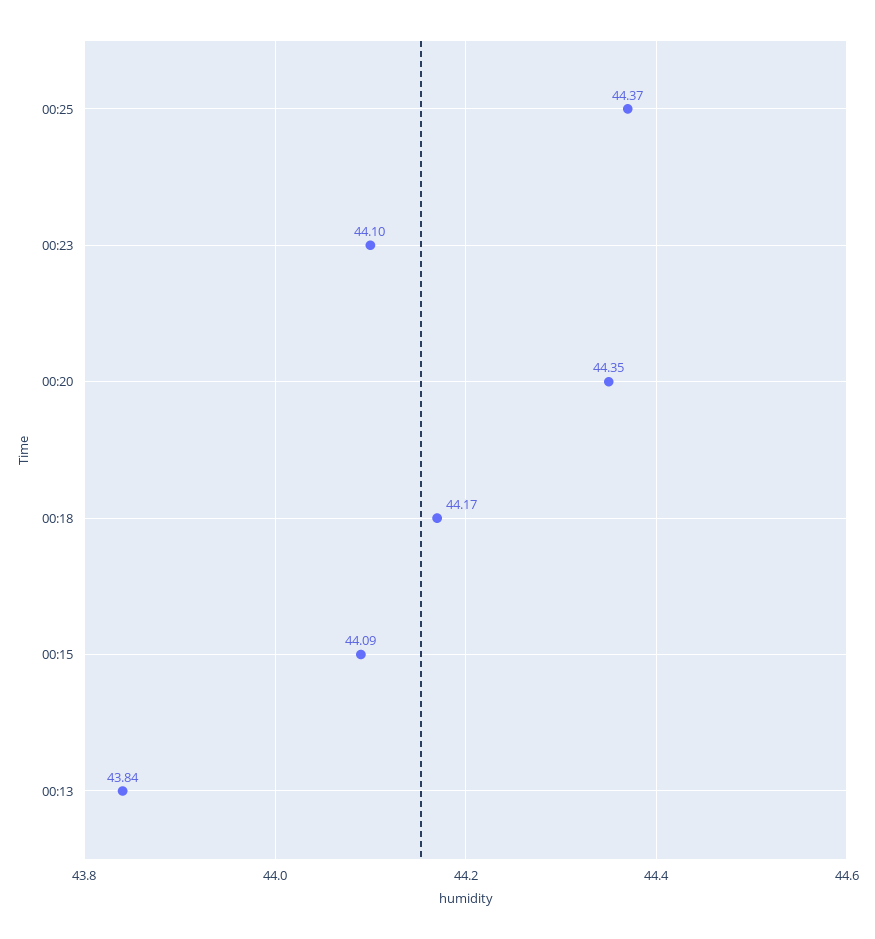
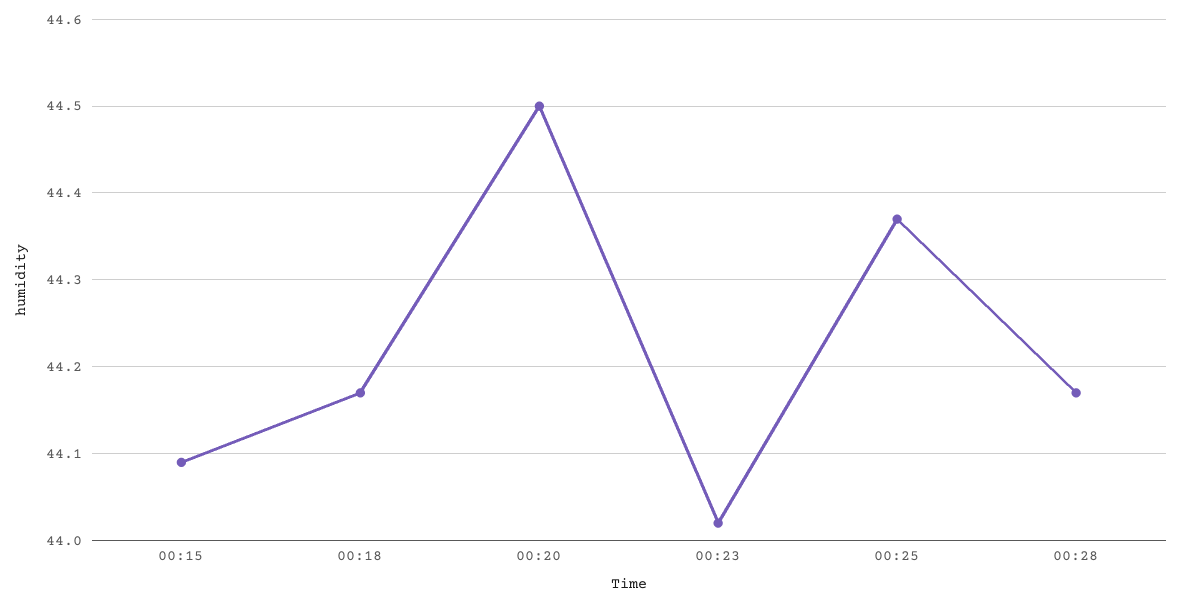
00:23: 44.1 -> 44.02
00:20: 44.35 -> 44.5
00:13: 43.84 -> none
00:28: none -> 44.17

